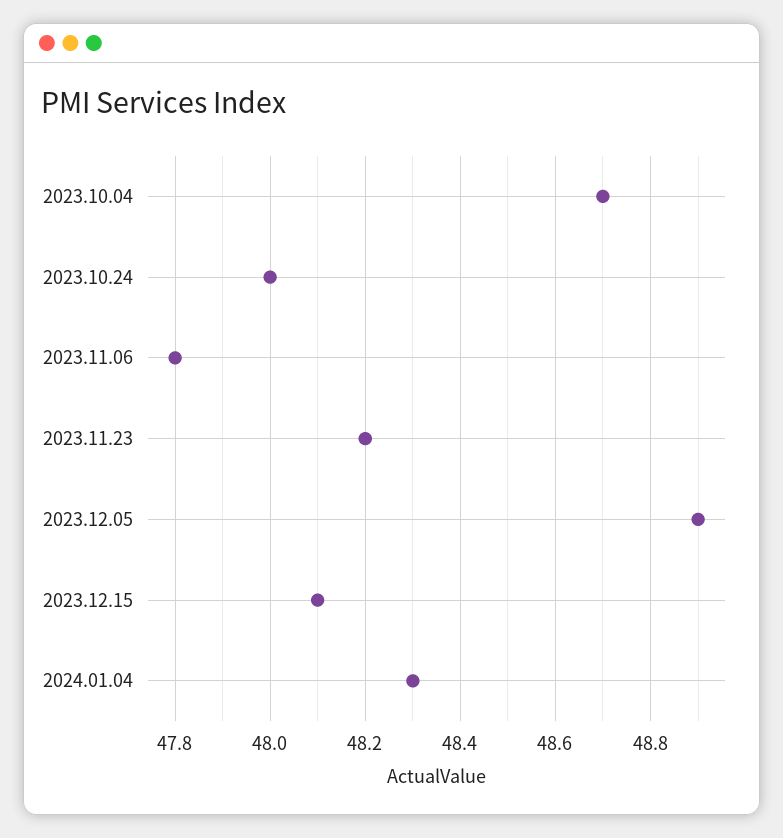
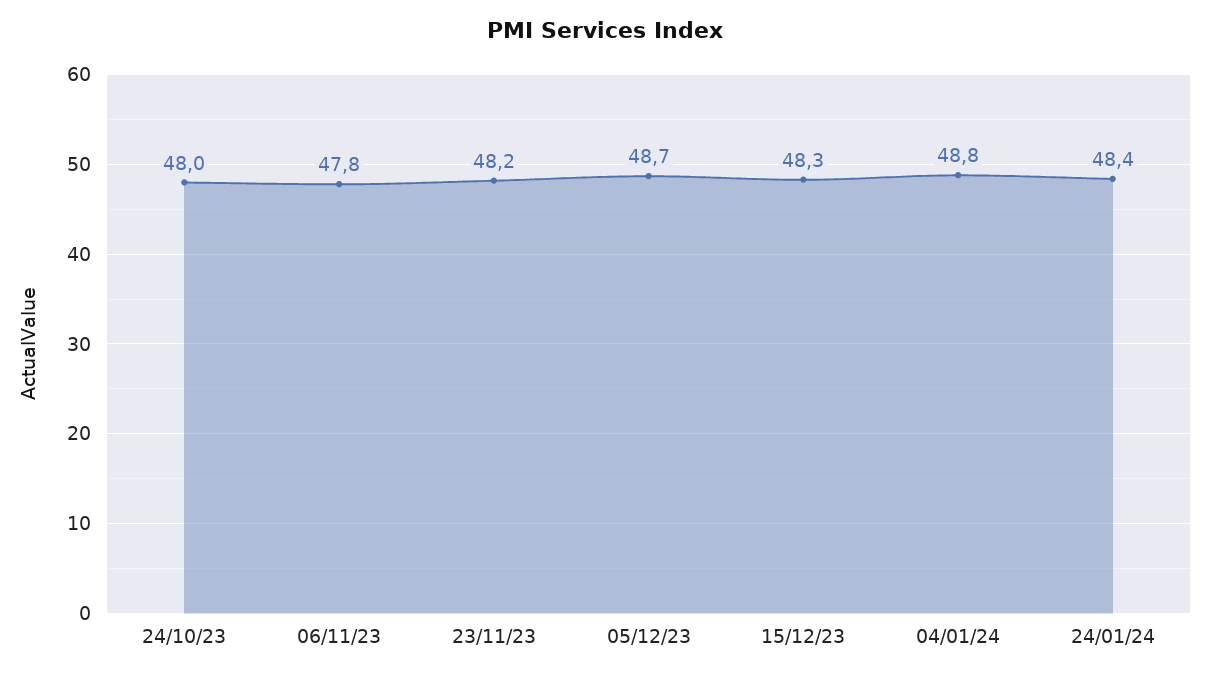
2023.10.04: 48.7 -> none
2023.12.05: 48.9 -> 48.7
2023.12.15: 48.1 -> 48.3
2024.01.04: 48.3 -> 48.8
24/01/24: none -> 48.4

